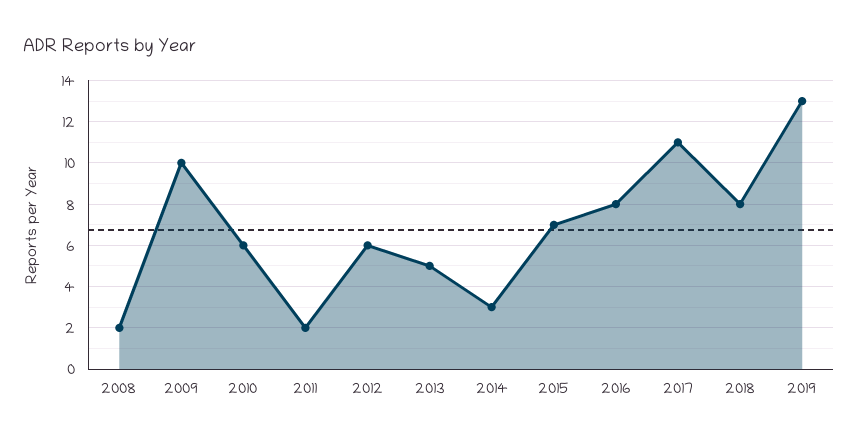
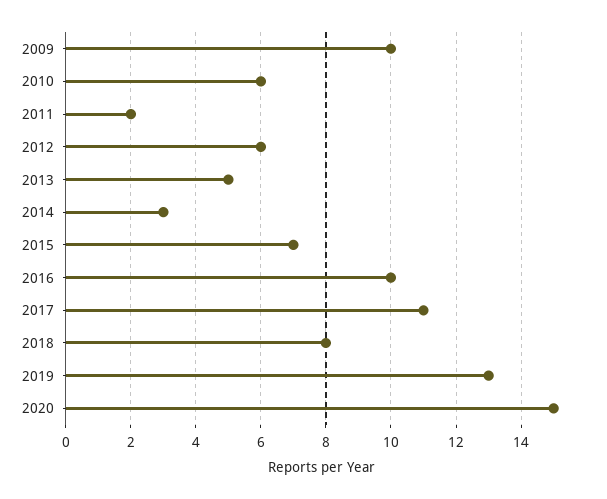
2008: 2 -> none
2016: 8 -> 10
2020: none -> 15

